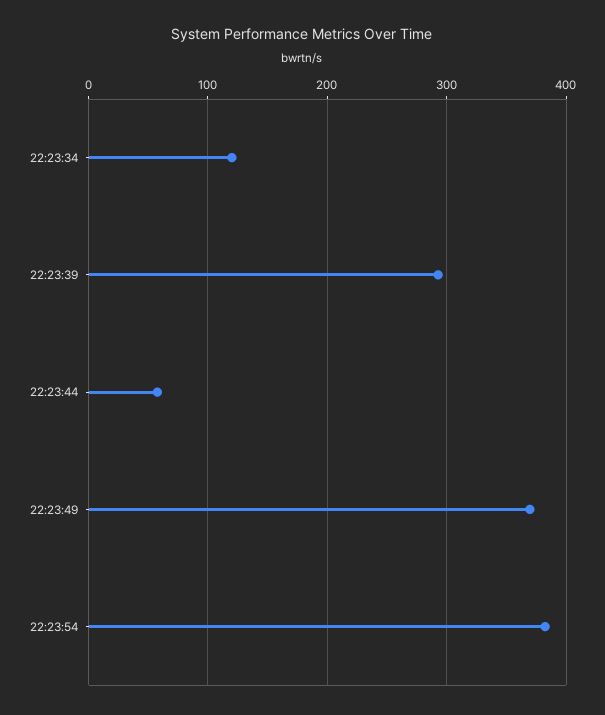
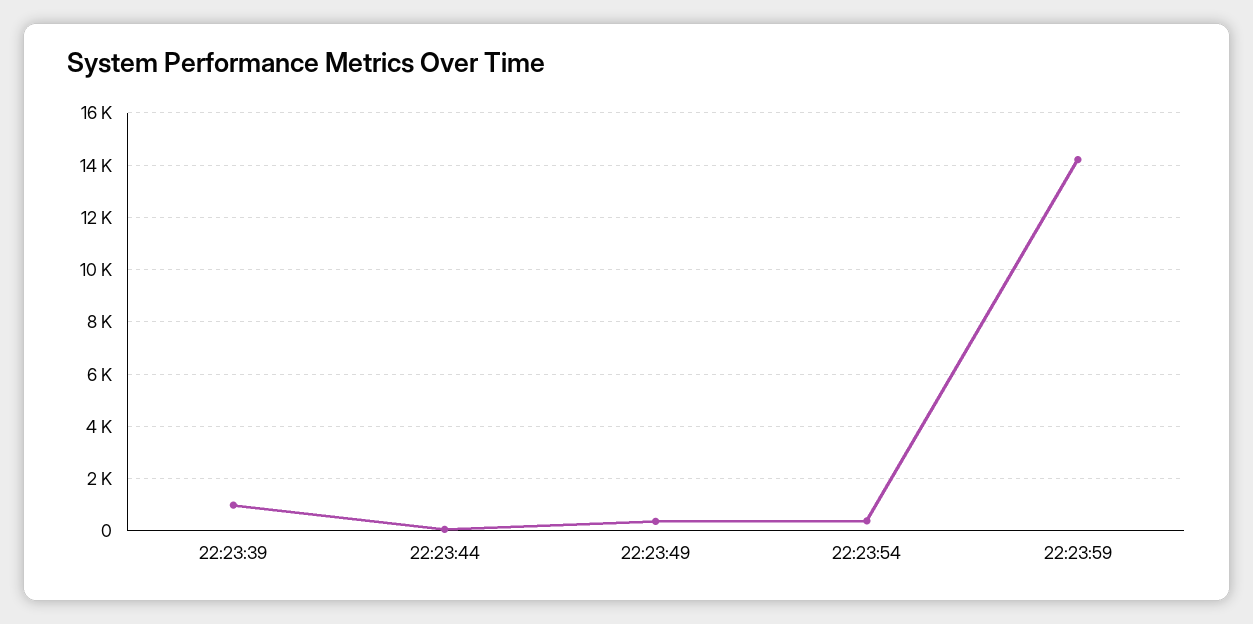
22:23:34: 120 -> none
22:23:39: 290 -> 1000
22:23:59: none -> 14250

